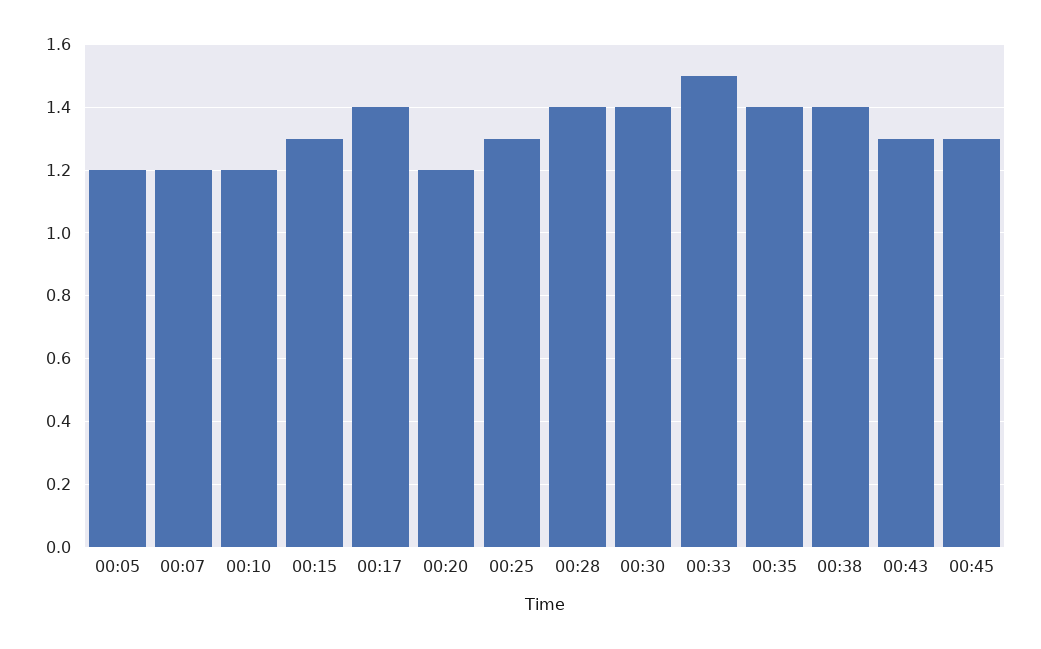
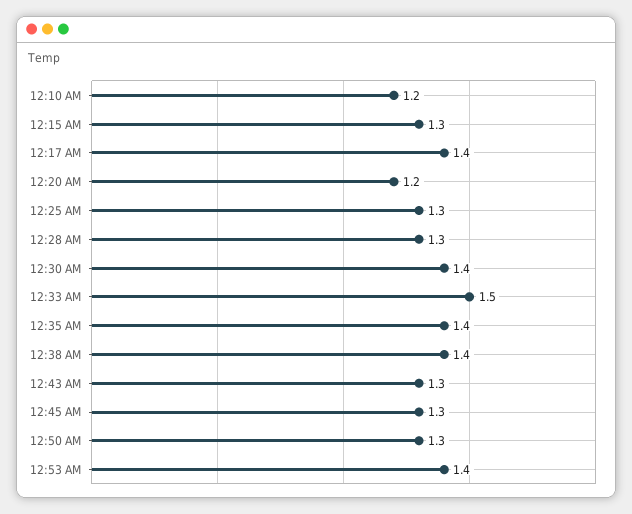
00:05: 1.2 -> none
00:07: 1.2 -> none
00:28: 1.4 -> 1.3
12:50 AM: none -> 1.3
12:53 AM: none -> 1.4

